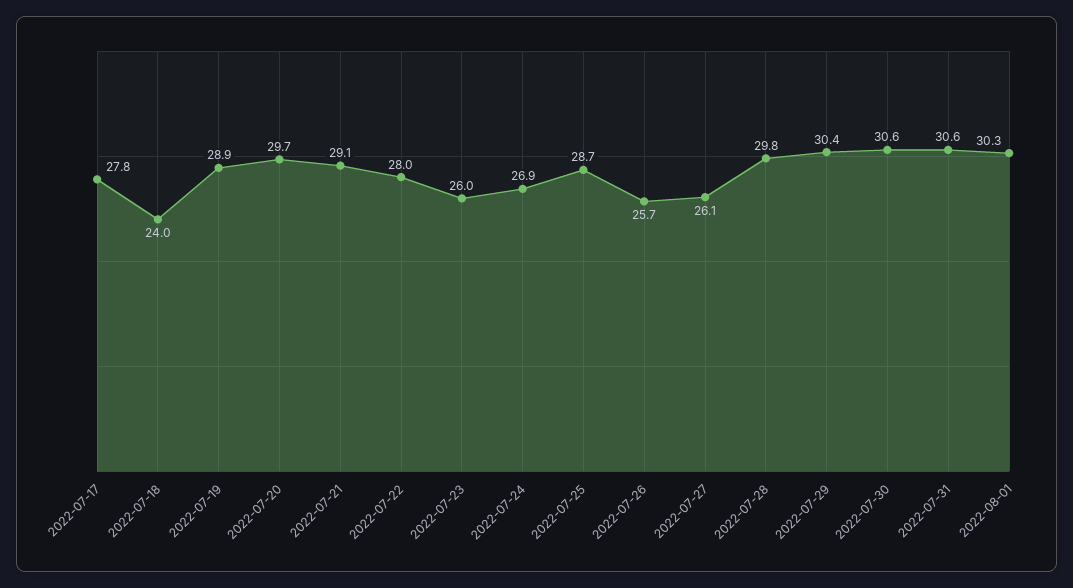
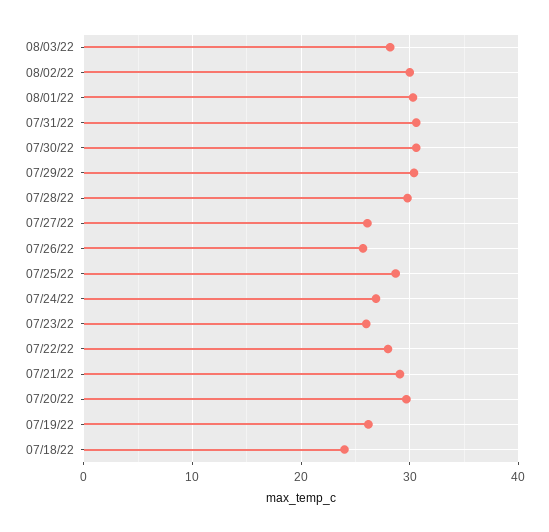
2022-07-17: 27.8 -> none
2022-07-19: 28.9 -> 26
08/03/22: none -> 28
08/02/22: none -> 30

